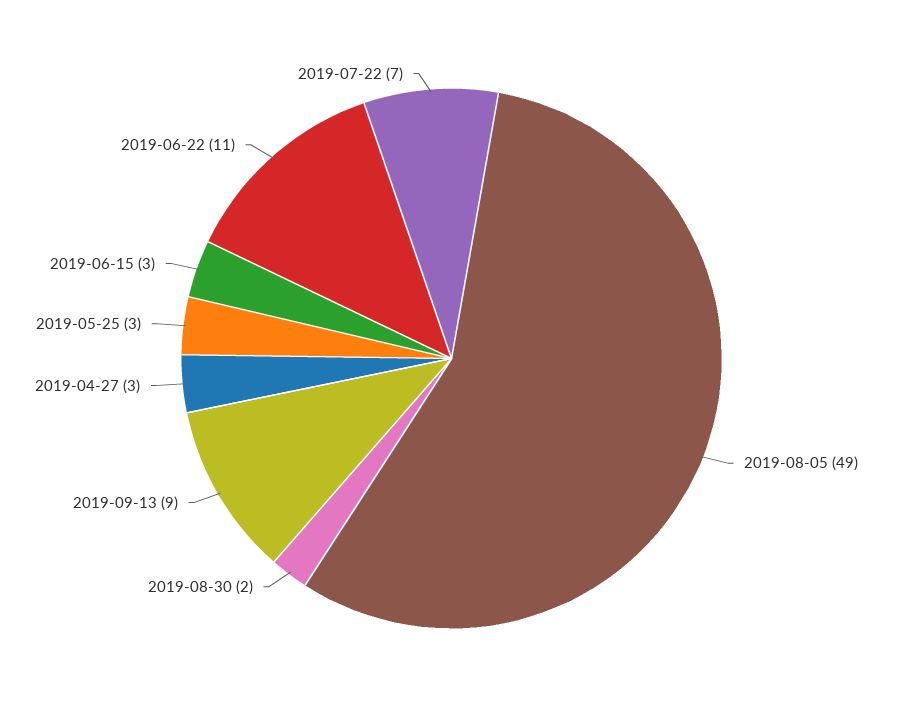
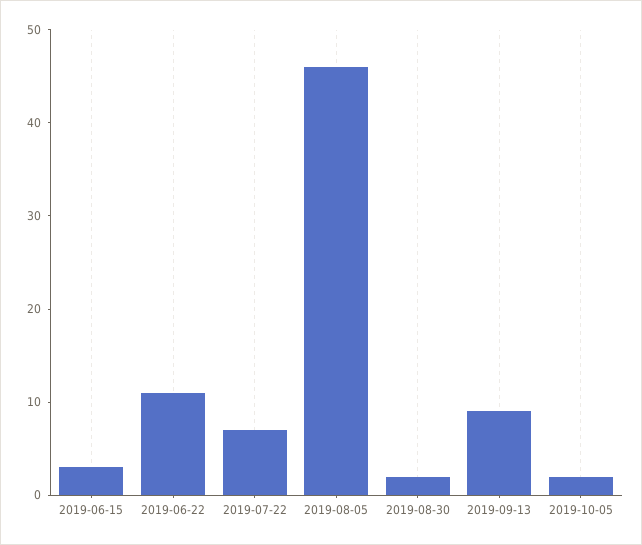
2019-08-05: 49 -> 46
2019-04-27: 3 -> none
2019-05-25: 3 -> none
2019-10-05: none -> 2

